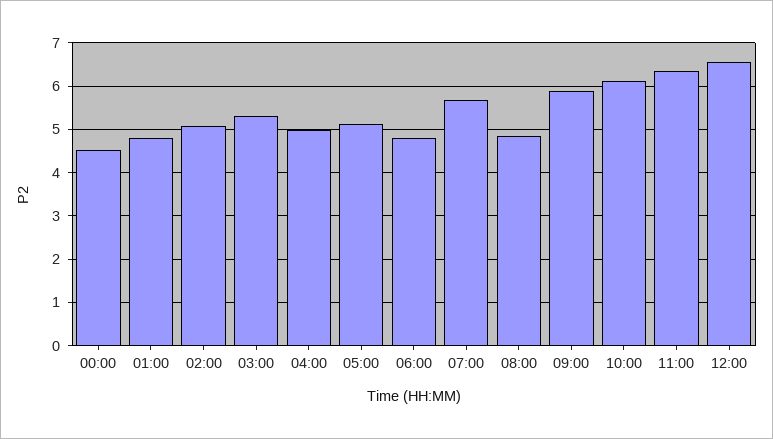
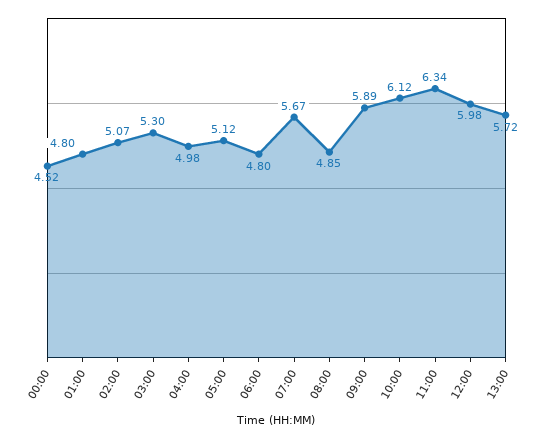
12:00: 6.6 -> 5.98
13:00: none -> 5.72

